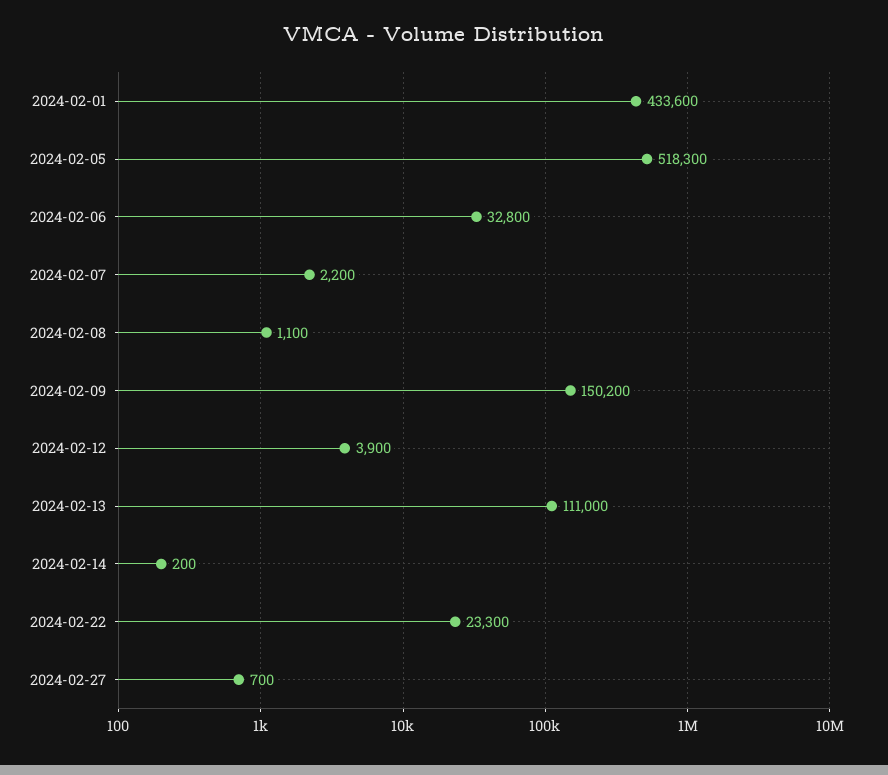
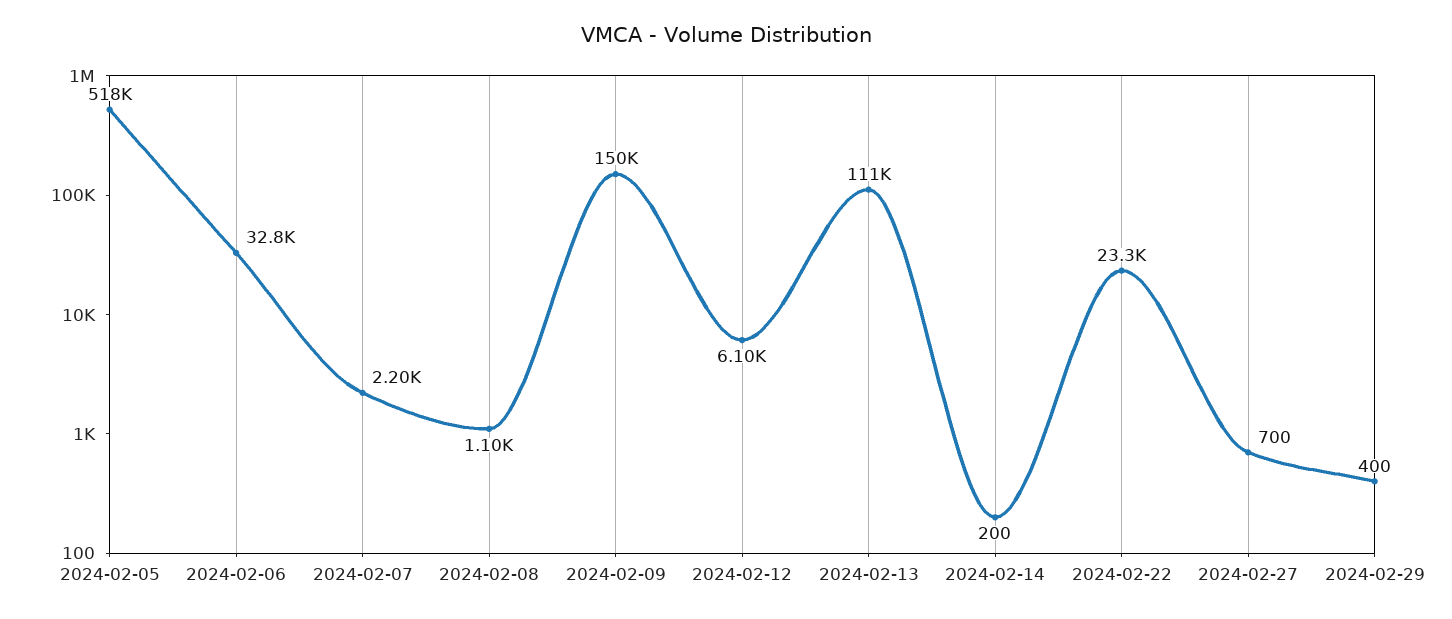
2024-02-01: 433600 -> none
2024-02-12: 3900 -> 6100
2024-02-29: none -> 400

